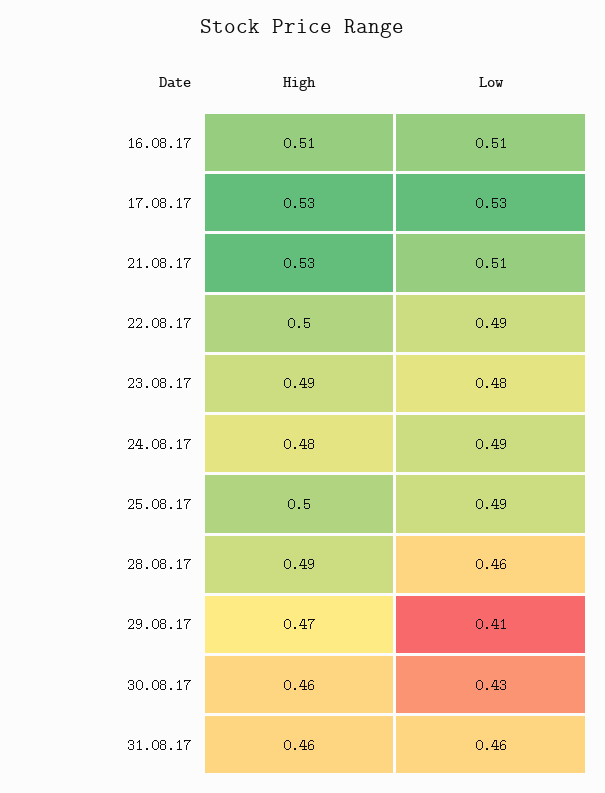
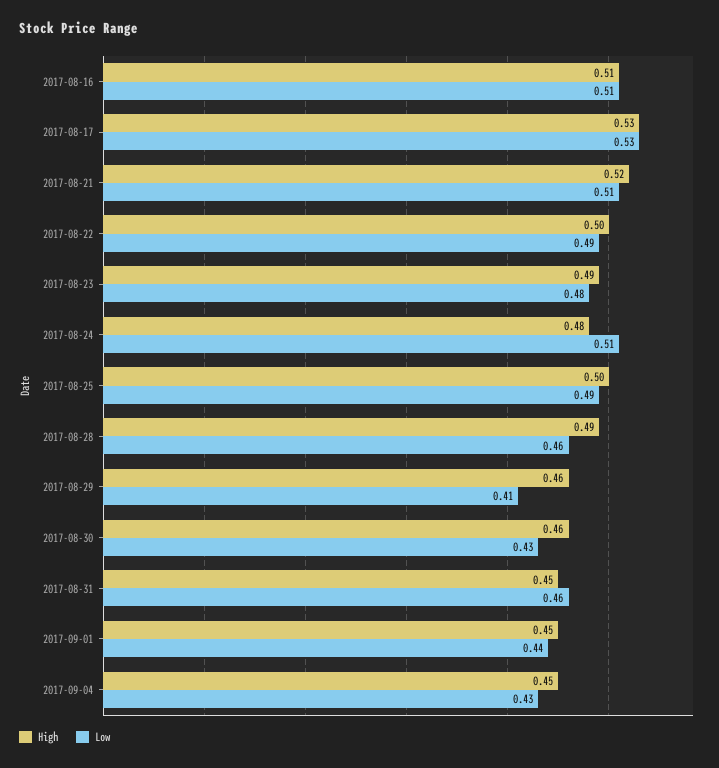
High, 21.08.17: 0.53 -> 0.52
Low, 24.08.17: 0.49 -> 0.51
High, 29.08.17: 0.47 -> 0.46
High, 31.08.17: 0.46 -> 0.45
High, 2017-09-01: none -> 0.45
Low, 2017-09-01: none -> 0.44
High, 2017-09-04: none -> 0.45
Low, 2017-09-04: none -> 0.43

